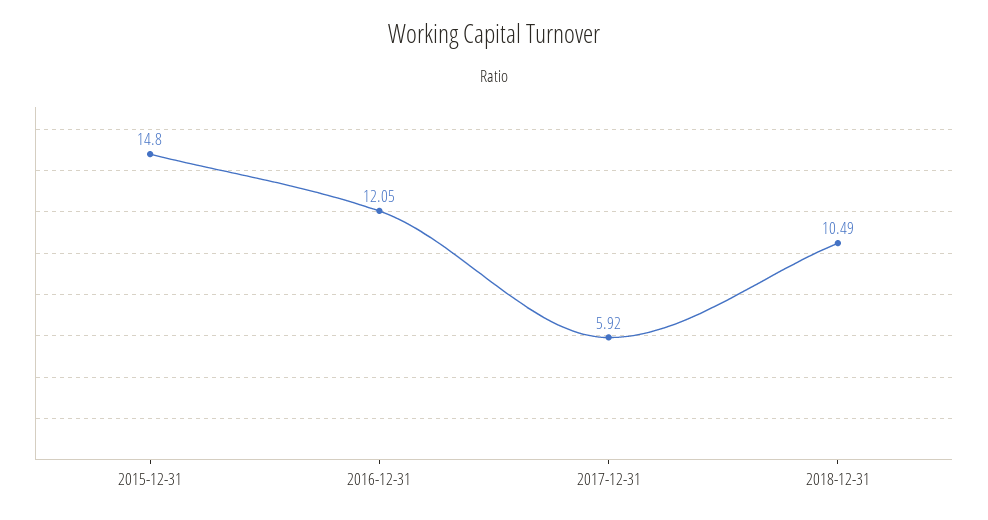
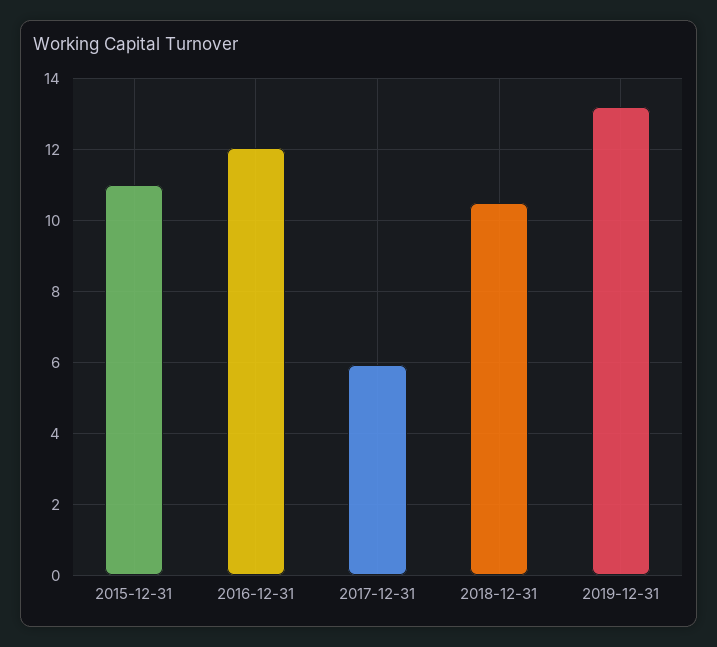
2015-12-31: 14.8 -> 11
2019-12-31: none -> 13.2

